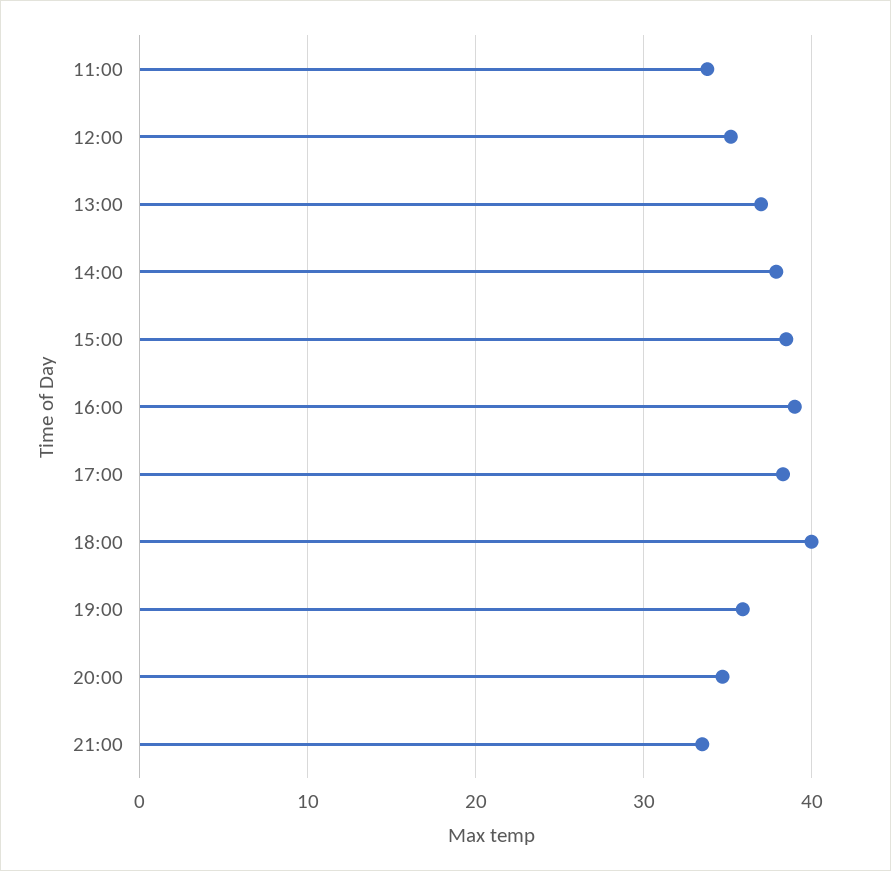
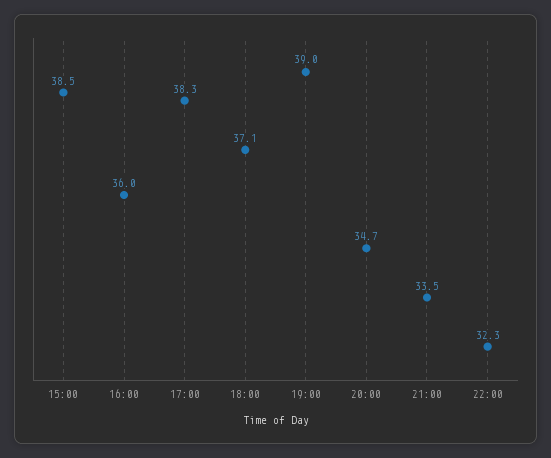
11:00: 34 -> none
12:00: 35 -> none
13:00: 37 -> none
14:00: 38 -> none
16:00: 39 -> 36
18:00: 40 -> 37.1
19:00: 36 -> 39
22:00: none -> 32.3

